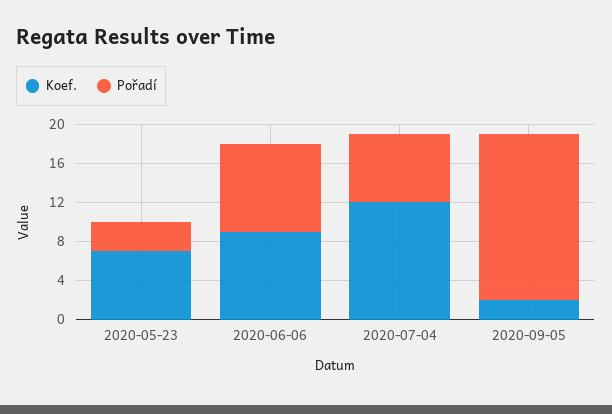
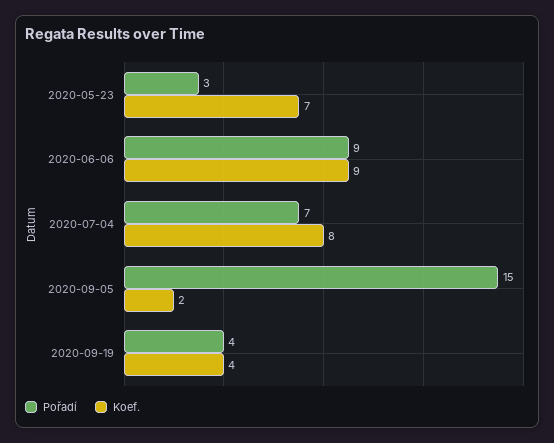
Koef., 2020-07-04: 12 -> 8
Pořadí, 2020-09-05: 17 -> 15
Pořadí, 2020-09-19: none -> 4
Koef., 2020-09-19: none -> 4

